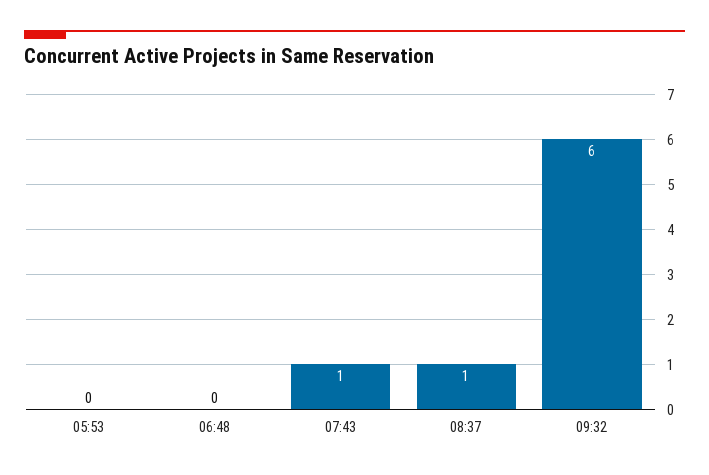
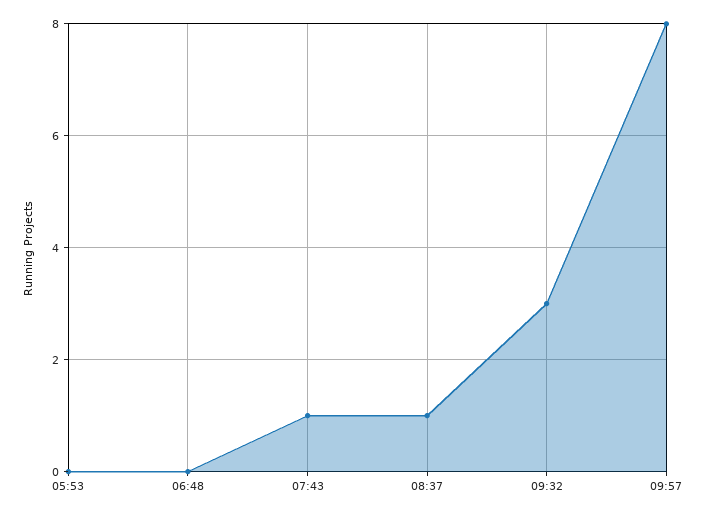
09:32: 6 -> 3
09:57: none -> 8

